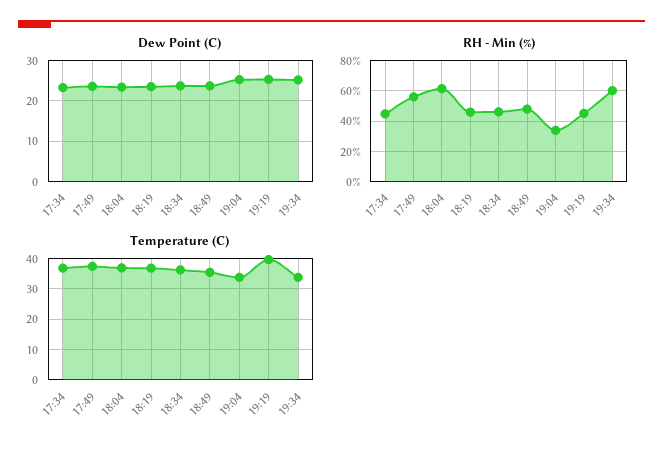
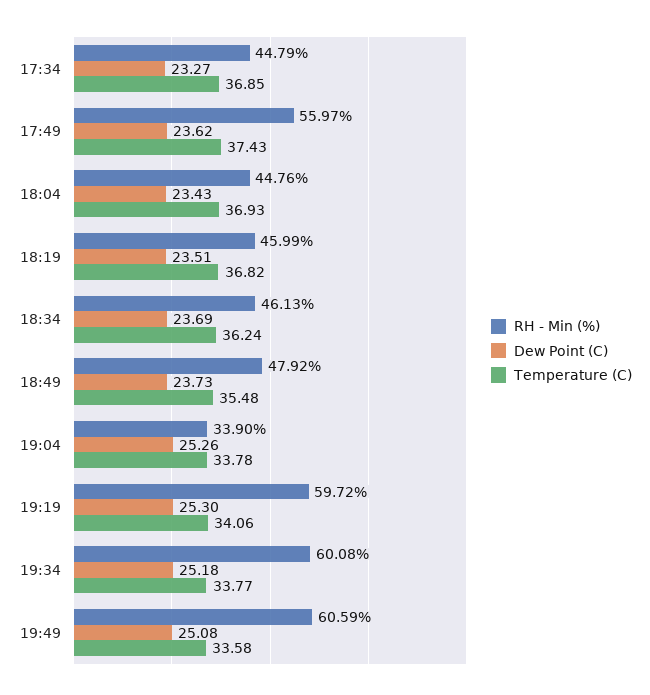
RH - Min (%), 18:04: 60 -> 44.76
RH - Min (%), 19:19: 45 -> 59.72
Temperature (C), 19:19: 40 -> 34.06
RH - Min (%), 19:49: none -> 60.59
Dew Point (C), 19:49: none -> 25.08
Temperature (C), 19:49: none -> 33.58

